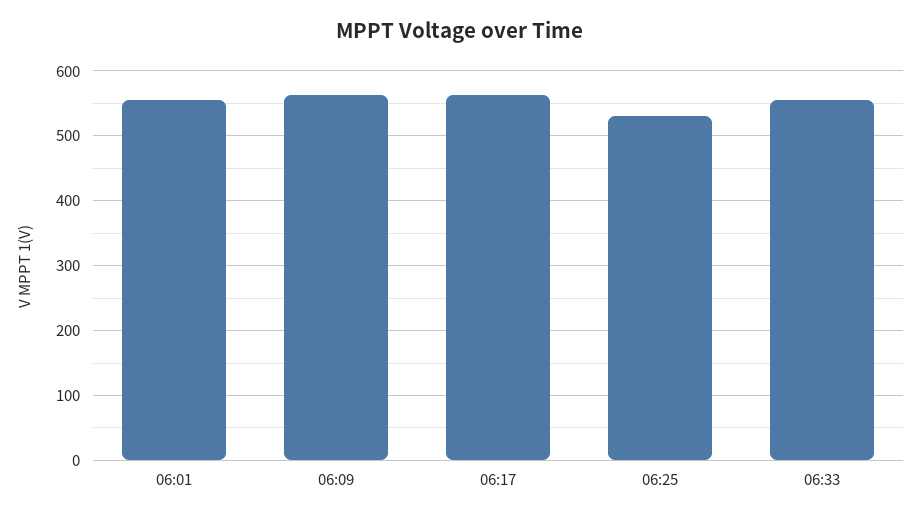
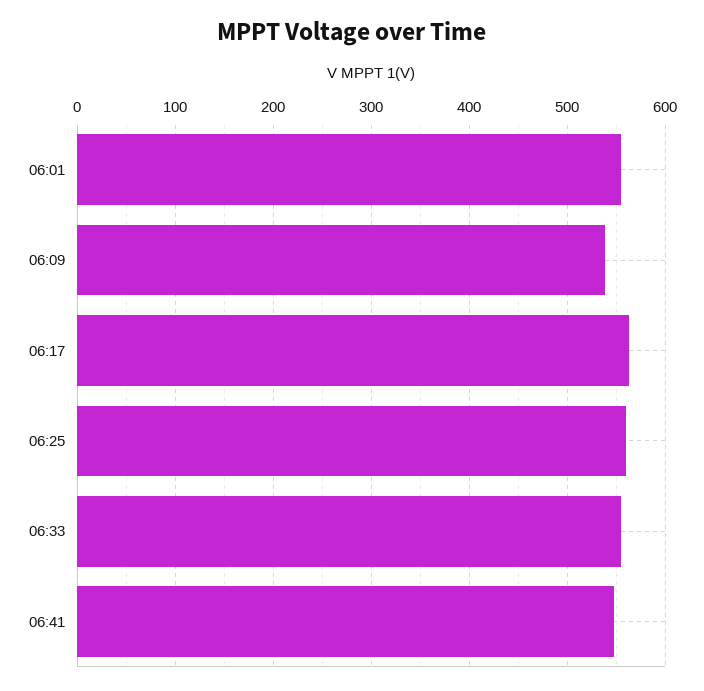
06:09: 560 -> 540
06:25: 530 -> 560
06:41: none -> 550

